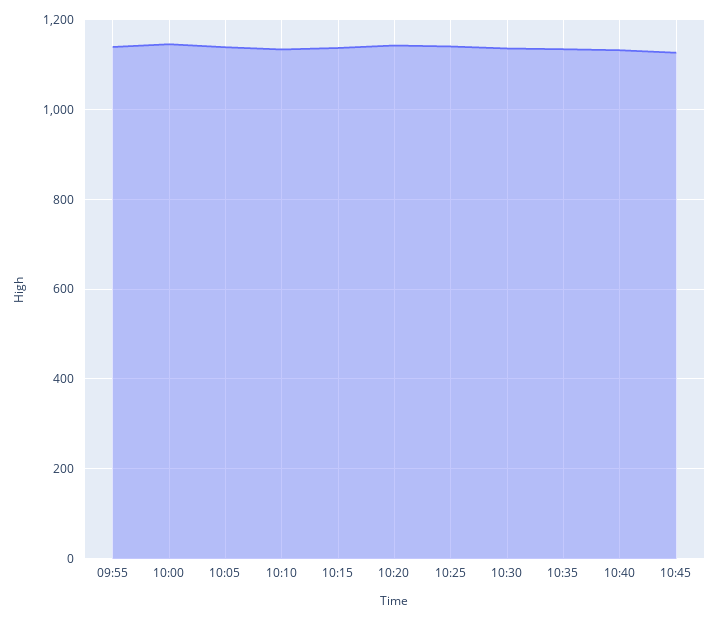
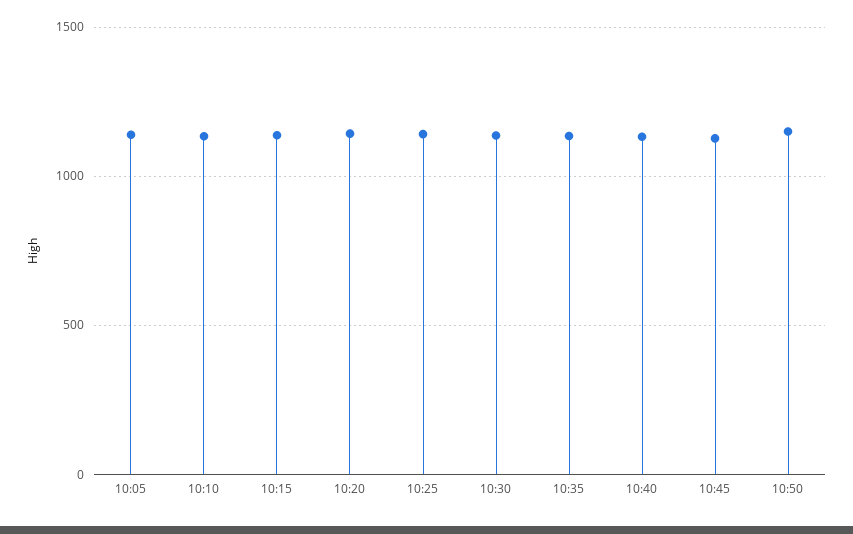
09:55: 1140 -> none
10:00: 1140 -> none
10:50: none -> 1150

